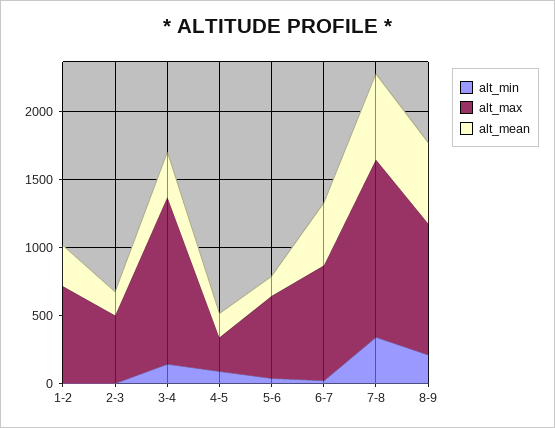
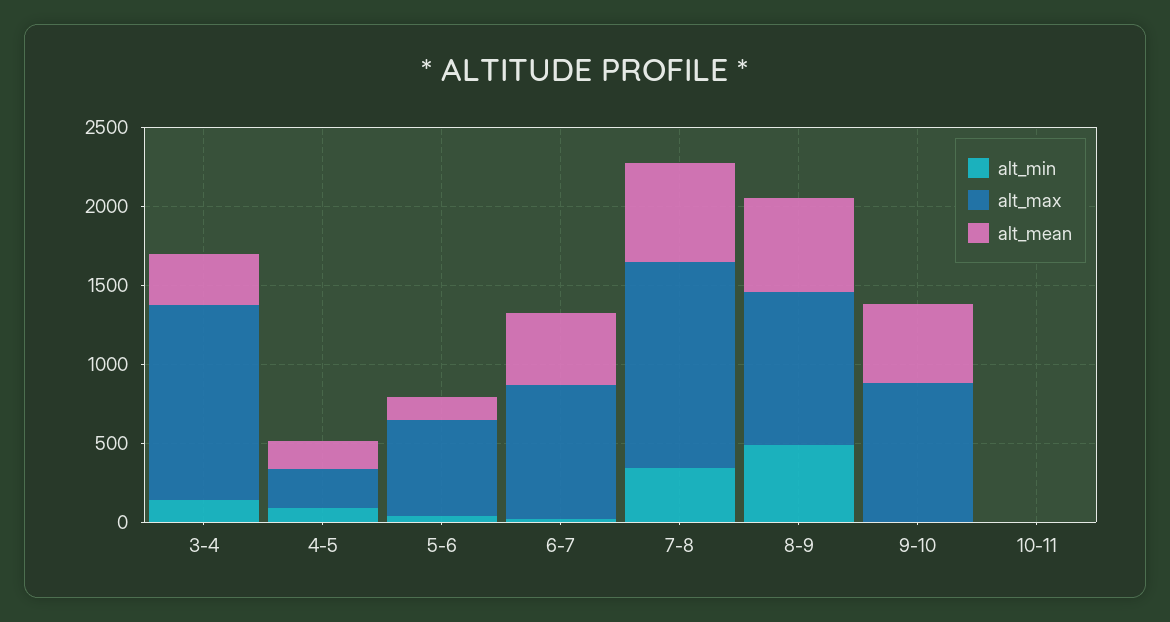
alt_min, 1-2: 0 -> none
alt_max, 1-2: 700 -> none
alt_mean, 1-2: 300 -> none
alt_min, 2-3: 0 -> none
alt_max, 2-3: 500 -> none
alt_mean, 2-3: 200 -> none
alt_min, 8-9: 200 -> 500
alt_min, 9-10: none -> 0
alt_max, 9-10: none -> 900
alt_mean, 9-10: none -> 500
alt_min, 10-11: none -> 0
alt_max, 10-11: none -> 0
alt_mean, 10-11: none -> 0

